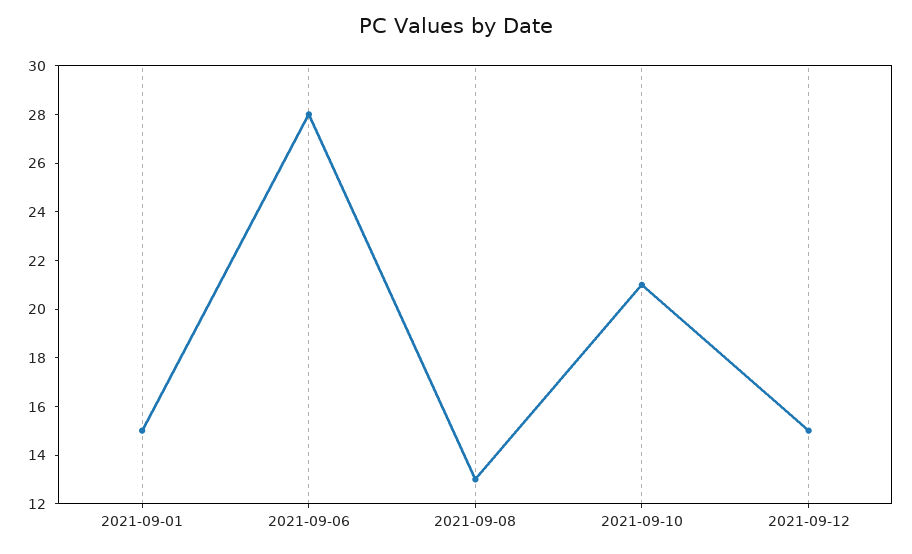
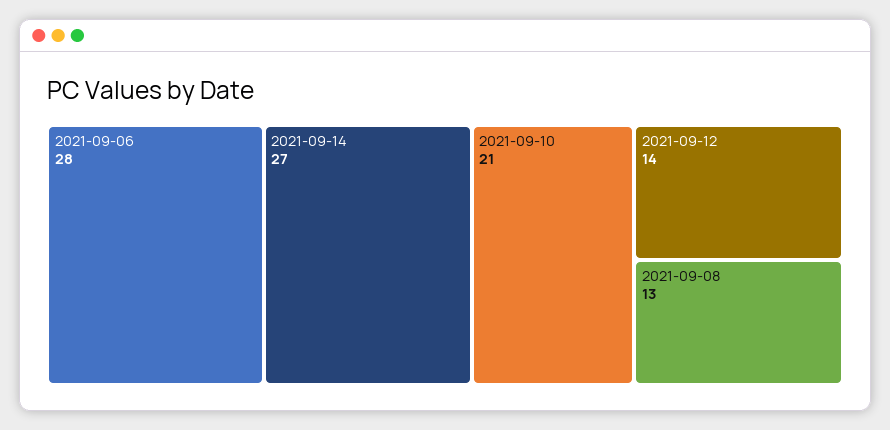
2021-09-01: 15 -> none
2021-09-12: 15 -> 14
2021-09-14: none -> 27

